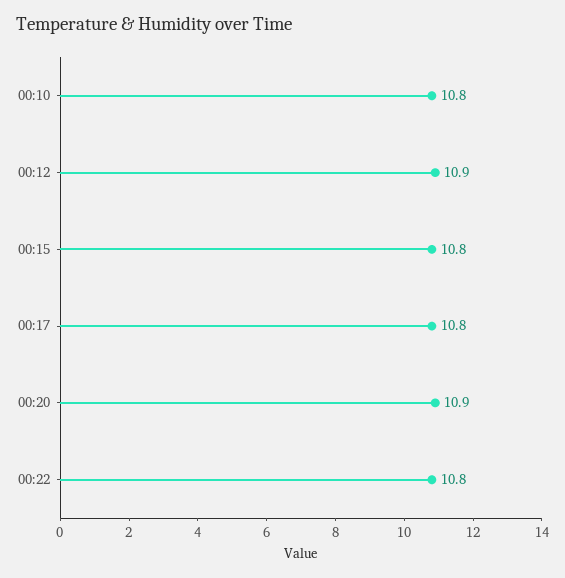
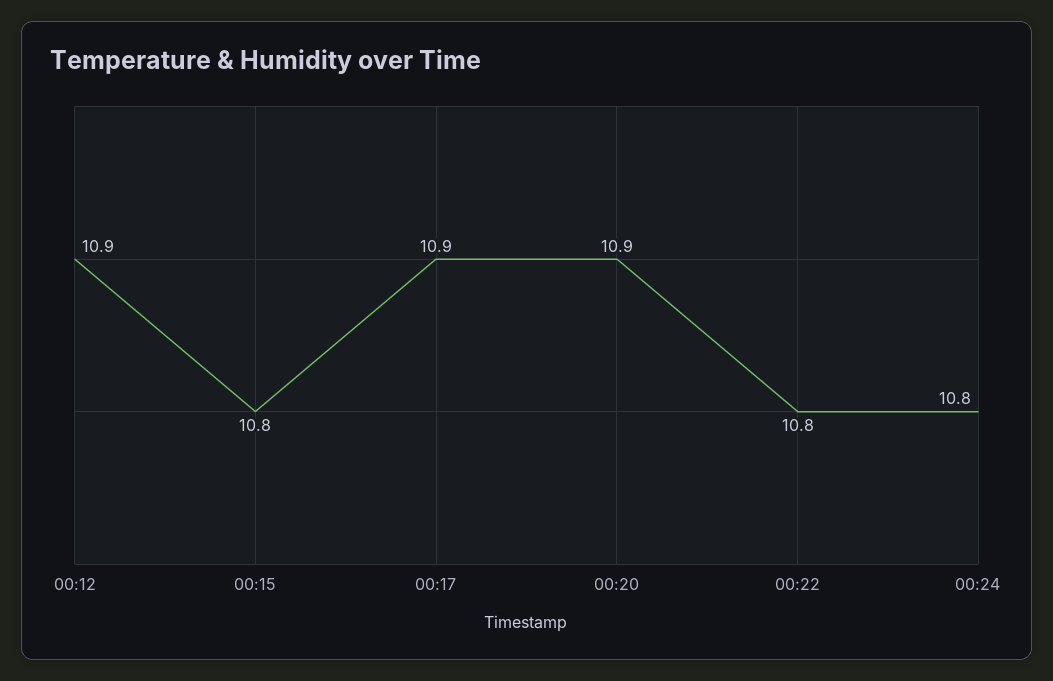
00:10: 10.8 -> none
00:17: 10.8 -> 10.9
00:24: none -> 10.8

